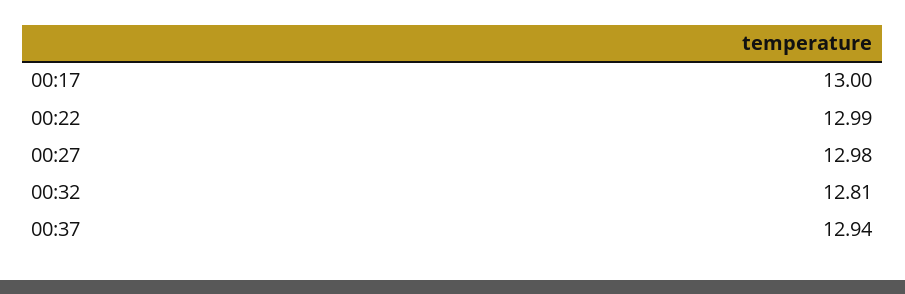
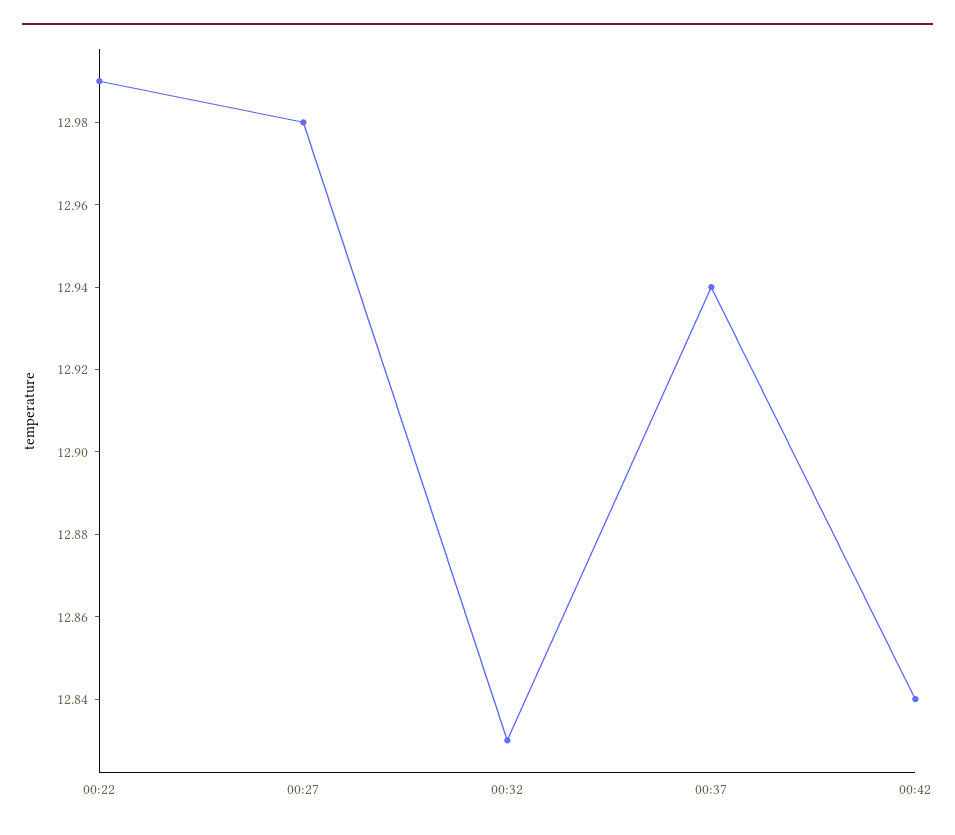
00:17: 13 -> none
00:32: 12.81 -> 12.83
00:42: none -> 12.84

